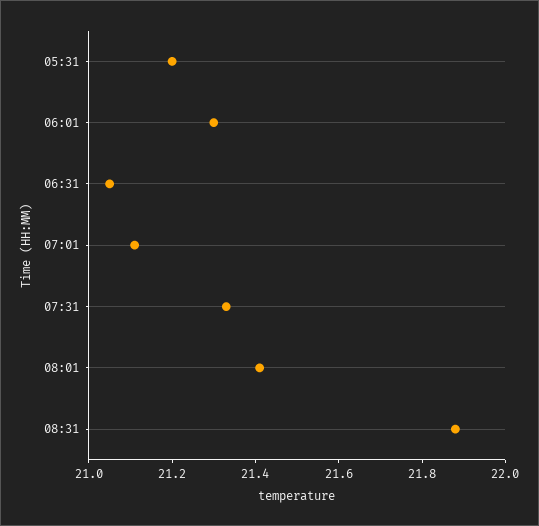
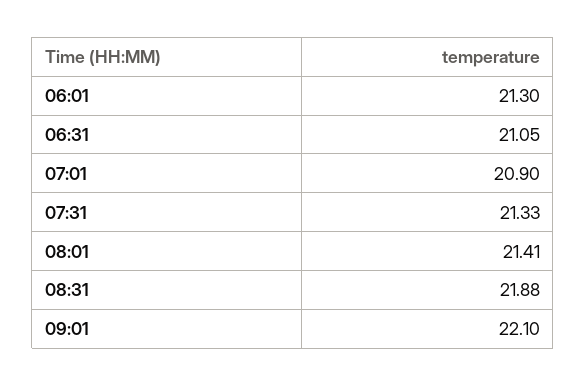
05:31: 21.2 -> none
07:01: 21.1 -> 20.9
09:01: none -> 22.1

